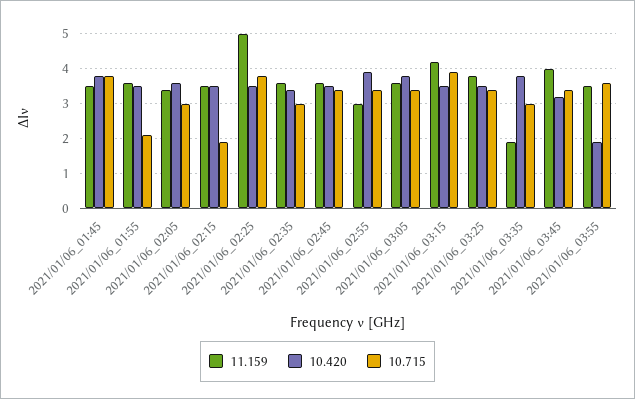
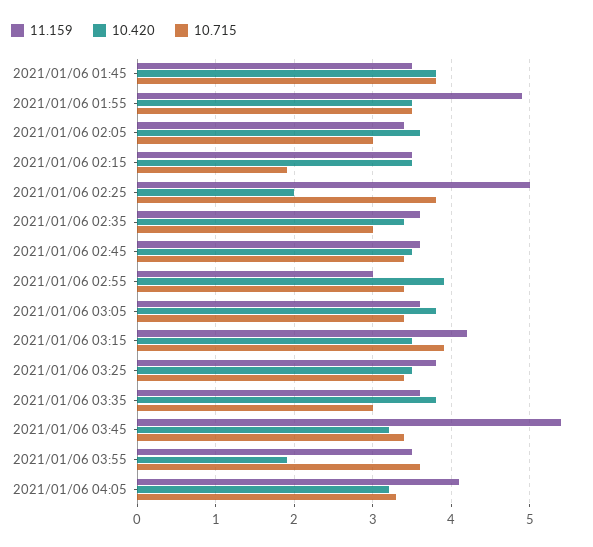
11.159, 2021/01/06_01:55: 3.5 -> 4.9
10.715, 2021/01/06_01:55: 2 -> 3.5
10.420, 2021/01/06_02:25: 3.5 -> 2
11.159, 2021/01/06_03:35: 2 -> 3.6
11.159, 2021/01/06_03:45: 4 -> 5.4
11.159, 2021/01/06 04:05: none -> 4.1
10.420, 2021/01/06 04:05: none -> 3.2
10.715, 2021/01/06 04:05: none -> 3.3

